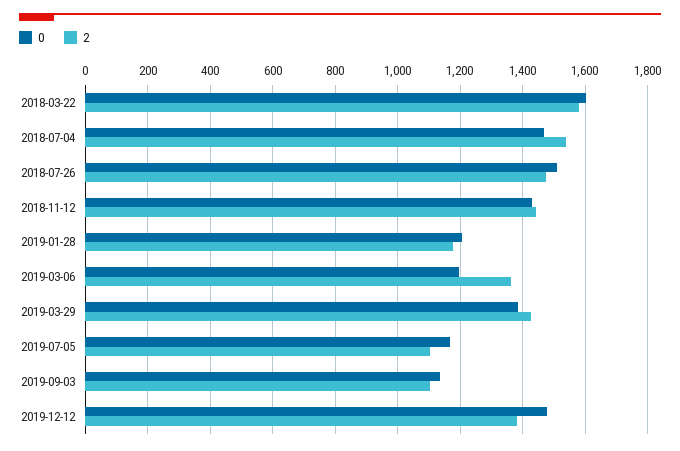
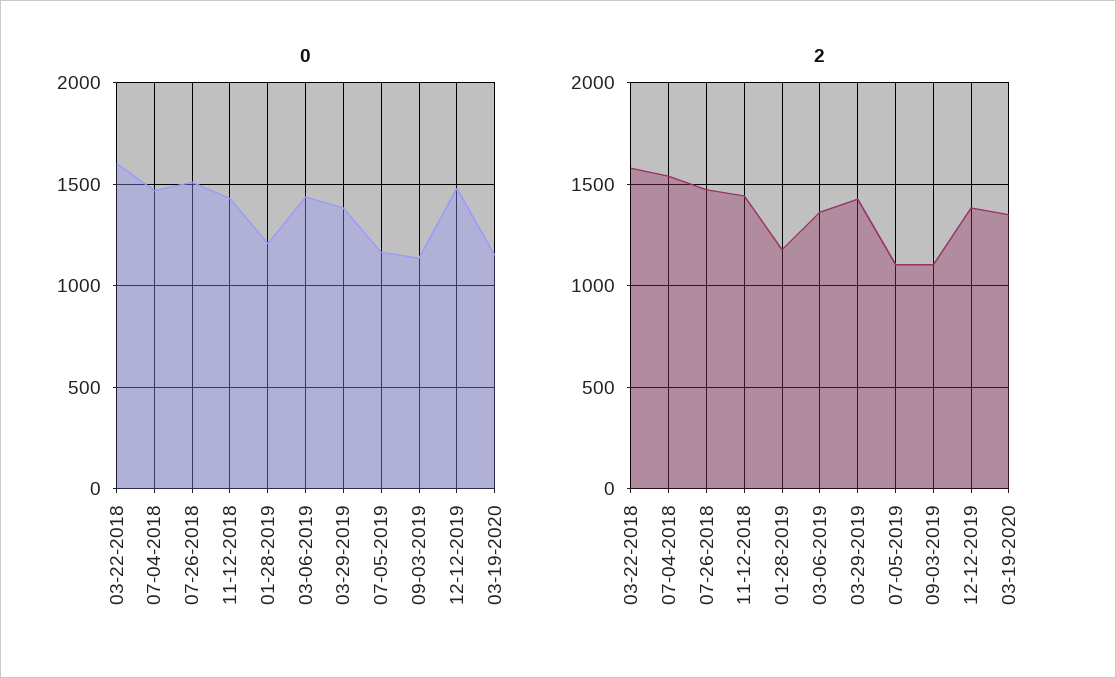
0, 2019-03-06: 1200 -> 1450
0, 03-19-2020: none -> 1150
2, 03-19-2020: none -> 1350

